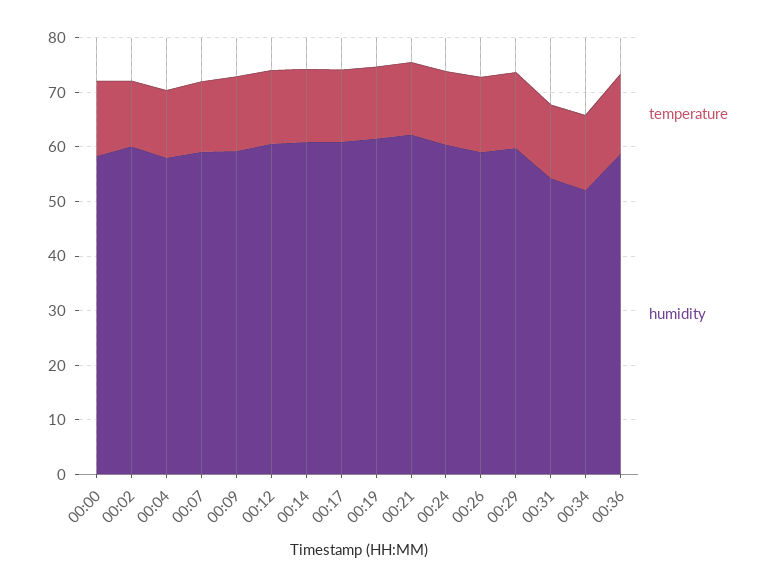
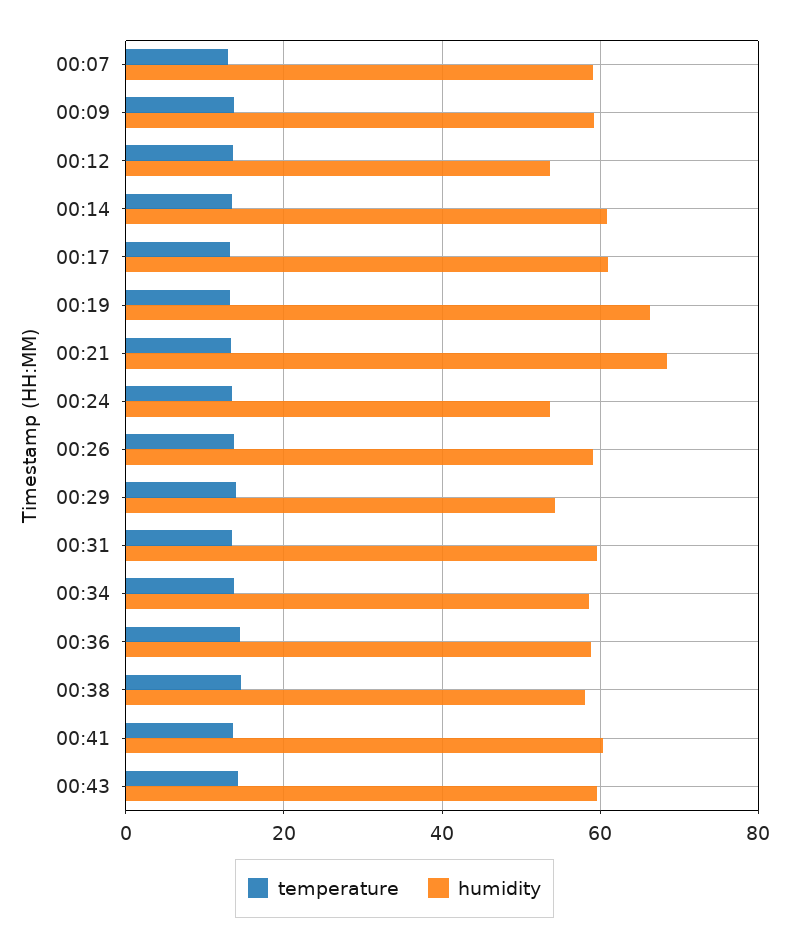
temperature, 00:00: 14 -> none
humidity, 00:00: 58 -> none
temperature, 00:02: 12 -> none
humidity, 00:02: 60 -> none
temperature, 00:04: 12 -> none
humidity, 00:04: 58 -> none
humidity, 00:12: 60 -> 54
humidity, 00:19: 62 -> 66
humidity, 00:21: 62 -> 68
humidity, 00:24: 60 -> 54
humidity, 00:29: 60 -> 54
humidity, 00:31: 54 -> 60
humidity, 00:34: 52 -> 58
temperature, 00:38: none -> 14
humidity, 00:38: none -> 58
temperature, 00:41: none -> 14
humidity, 00:41: none -> 60
temperature, 00:43: none -> 14
humidity, 00:43: none -> 60

